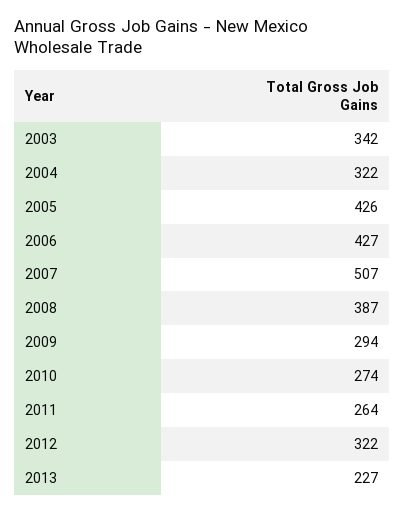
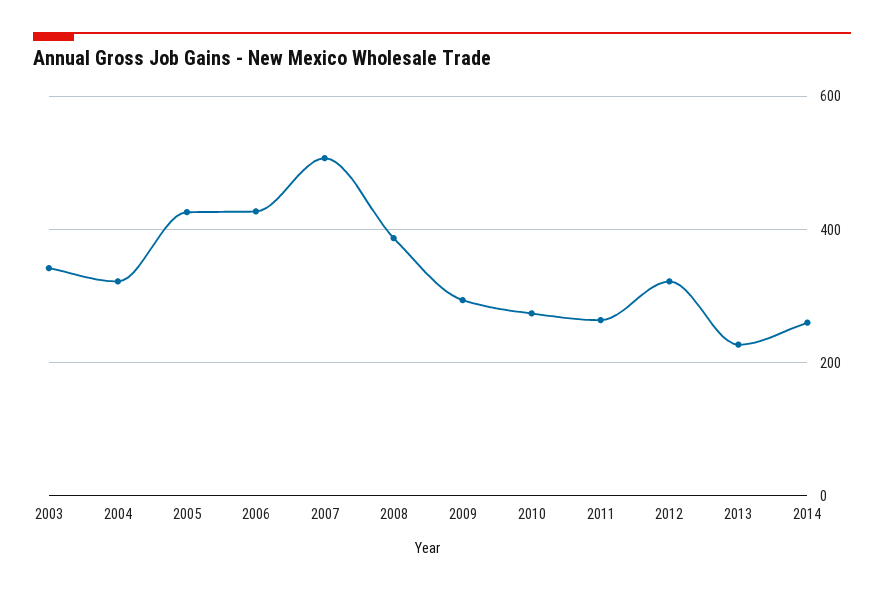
2014: none -> 260

